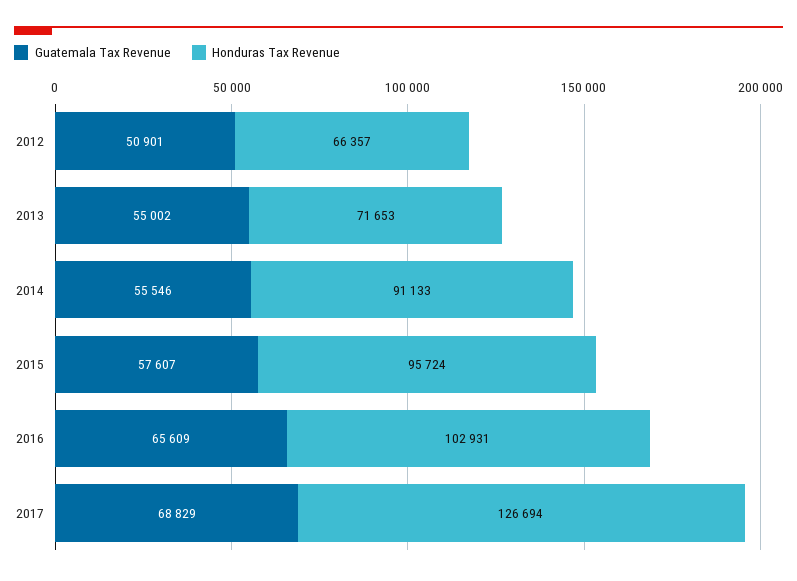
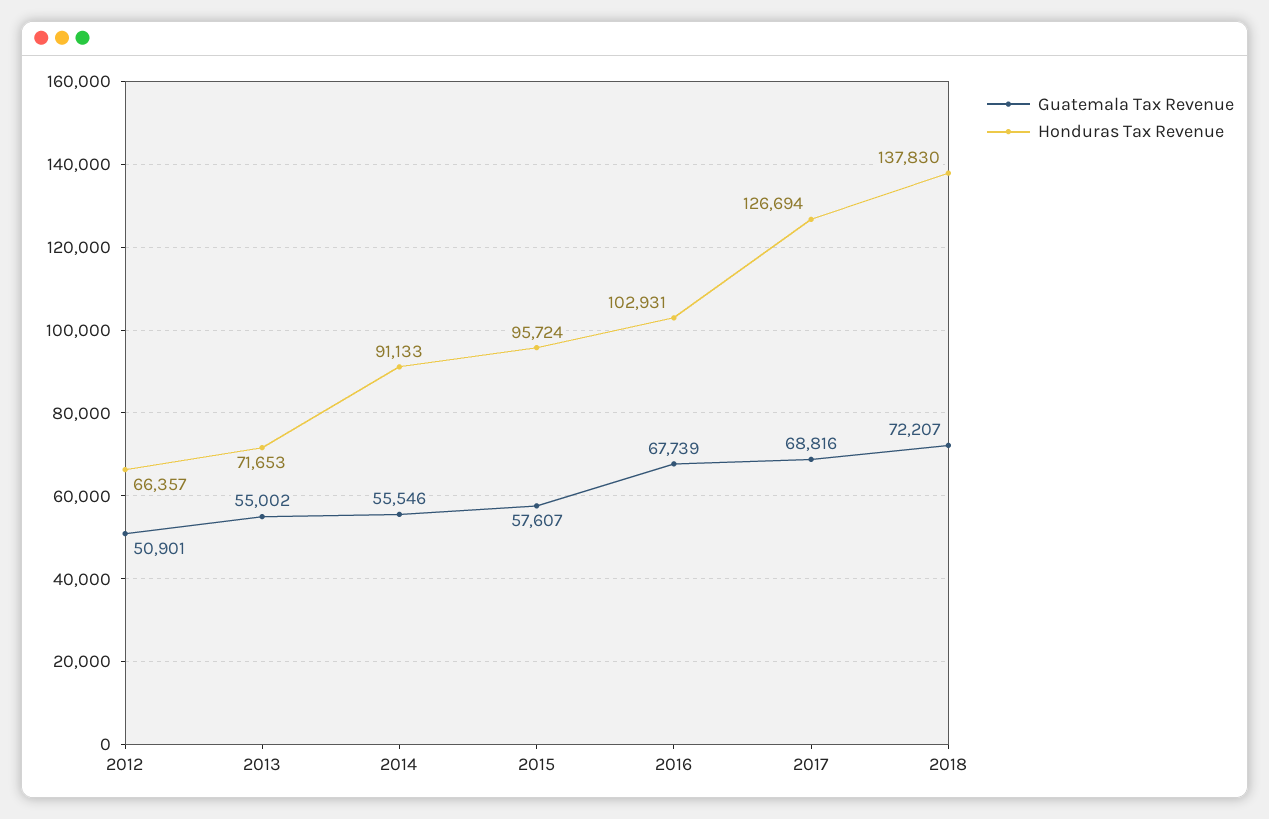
Guatemala Tax Revenue, 2016: 65609 -> 67739
Guatemala Tax Revenue, 2017: 68829 -> 68816
Guatemala Tax Revenue, 2018: none -> 72207
Honduras Tax Revenue, 2018: none -> 137830

